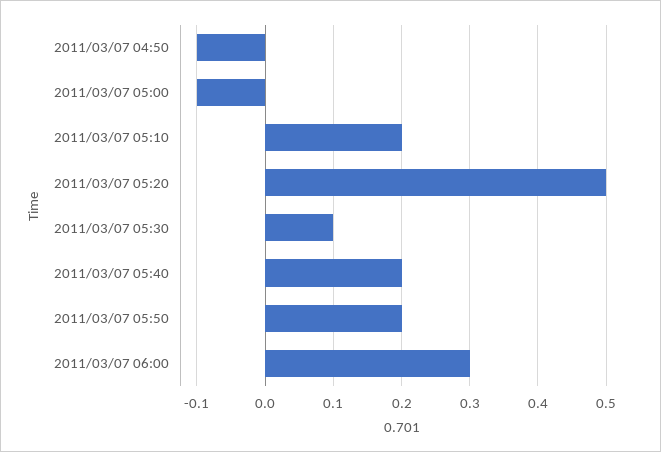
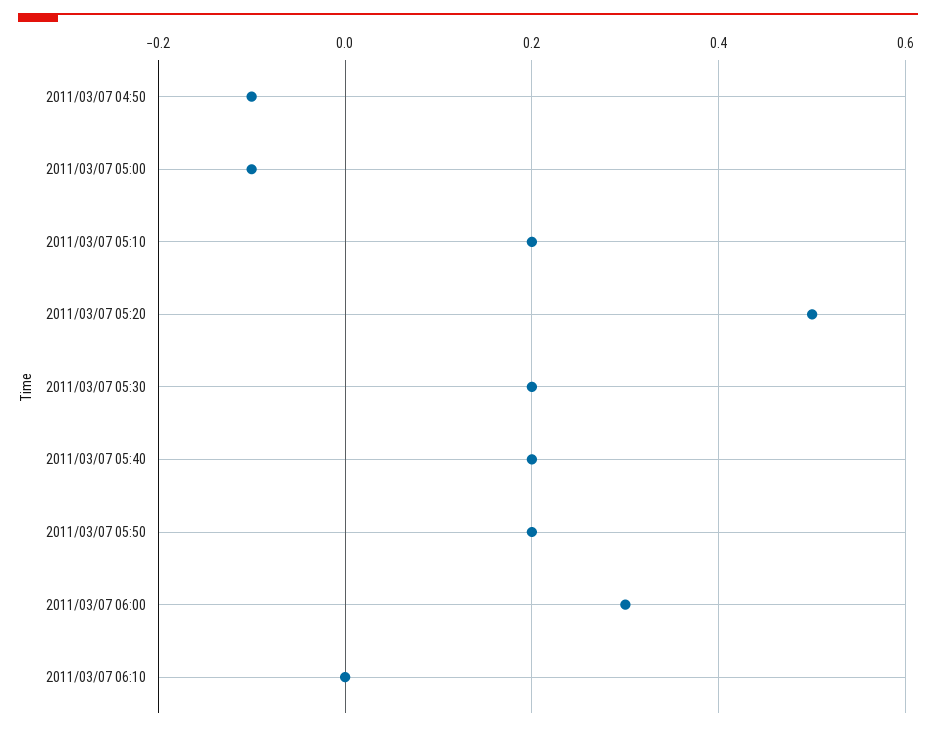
2011/03/07 05:30: 0.1 -> 0.2
2011/03/07 06:10: none -> 0

